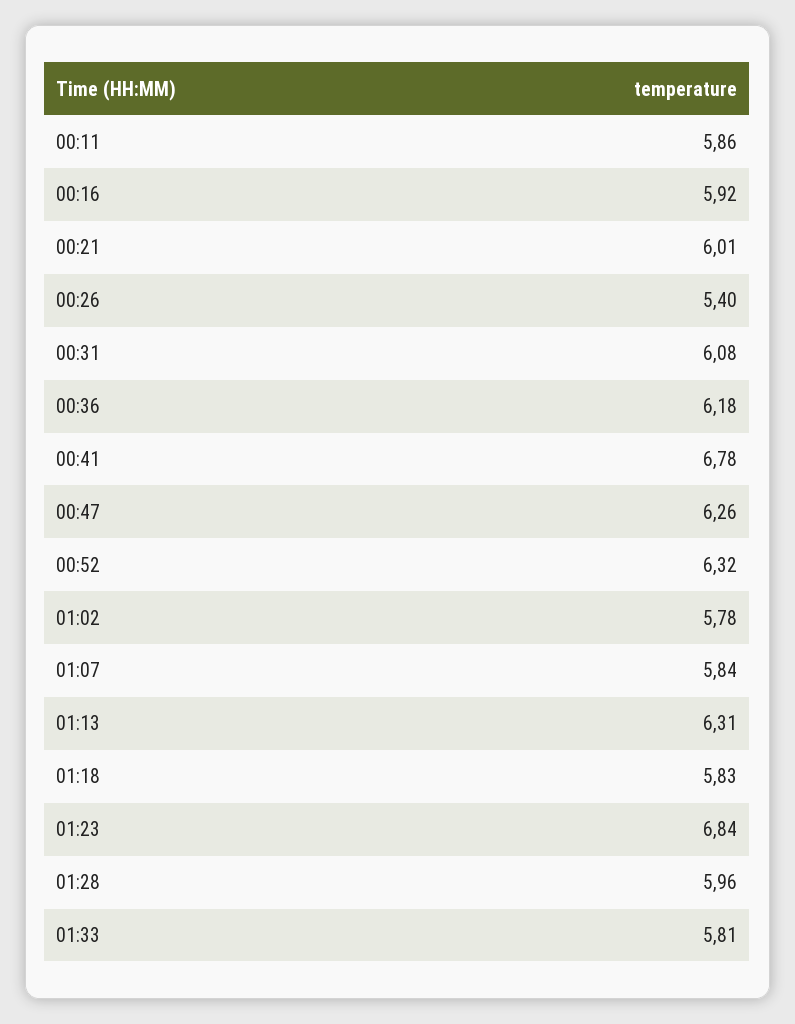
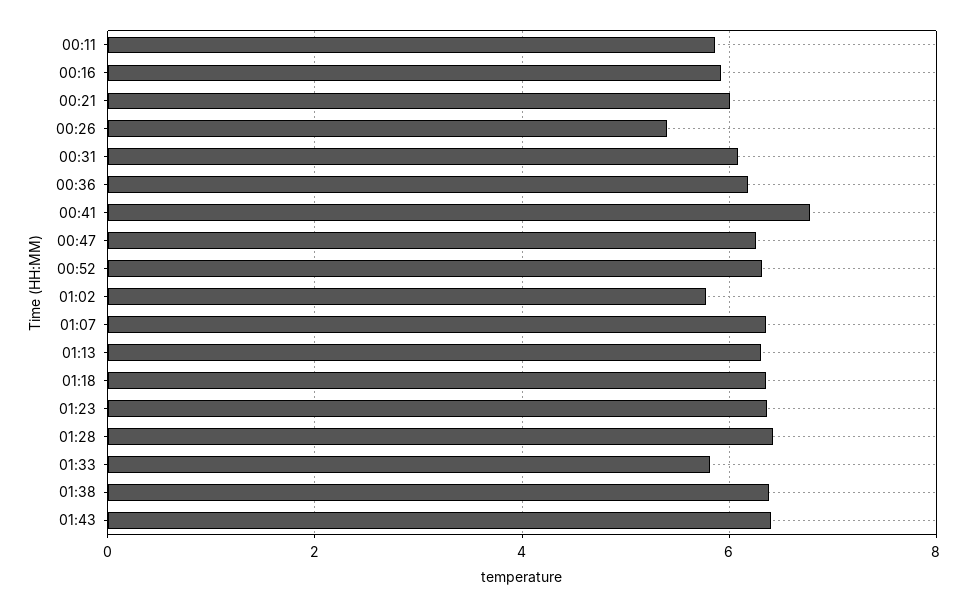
01:07: 5.84 -> 6.4
01:18: 5.83 -> 6.4
01:23: 6.84 -> 6.4
01:28: 5.96 -> 6.4
01:38: none -> 6.4
01:43: none -> 6.4

